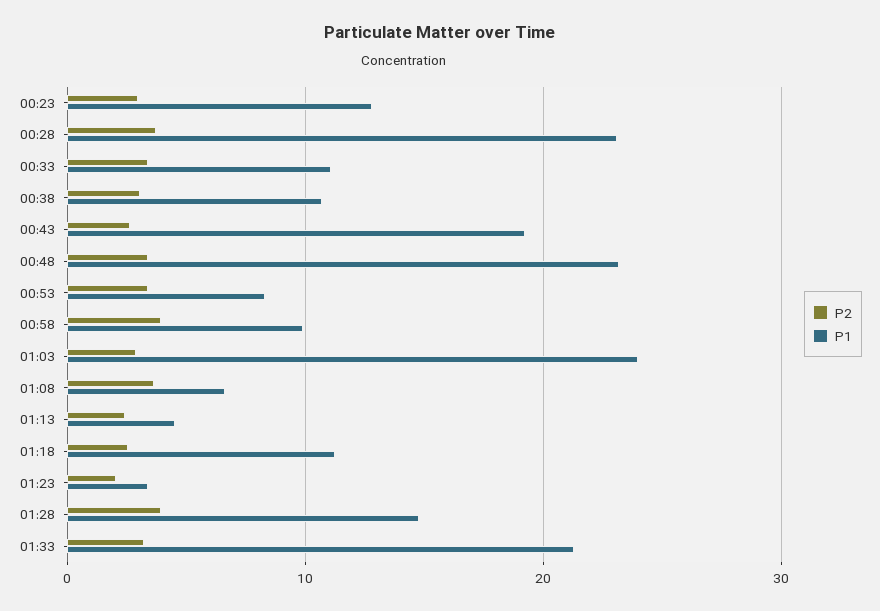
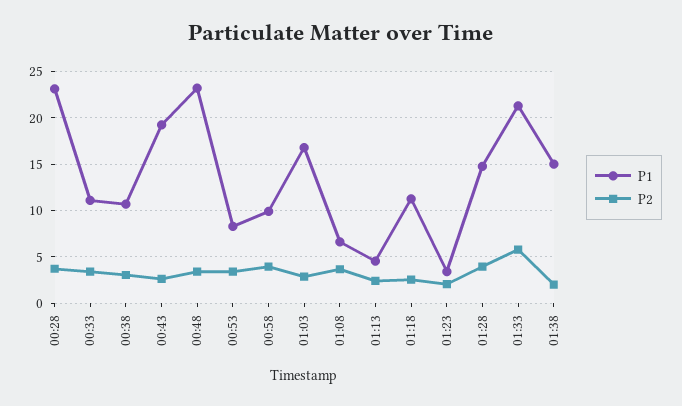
P2, 00:23: 3 -> none
P1, 00:23: 13 -> none
P1, 01:03: 24 -> 17
P2, 01:33: 3 -> 6
P1, 01:38: none -> 15
P2, 01:38: none -> 2

